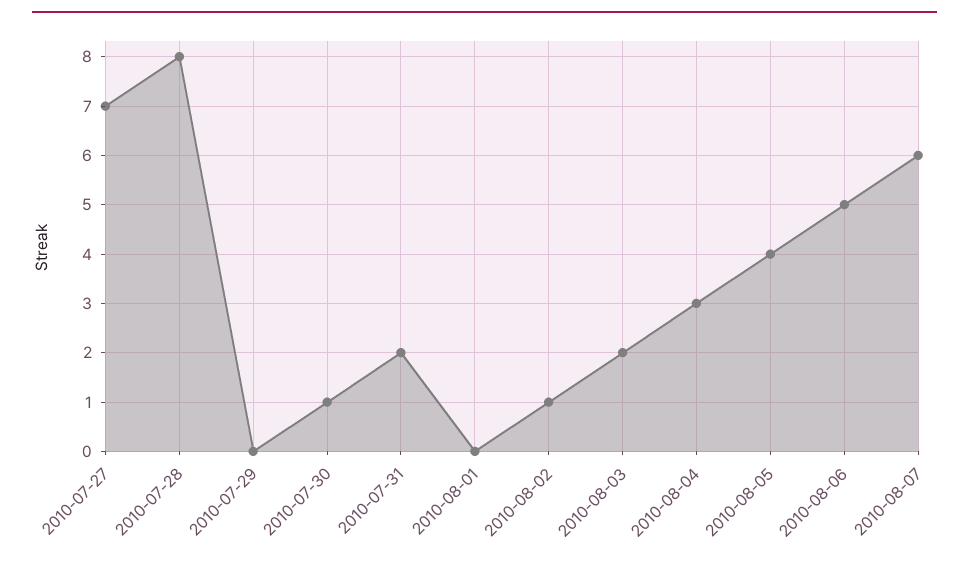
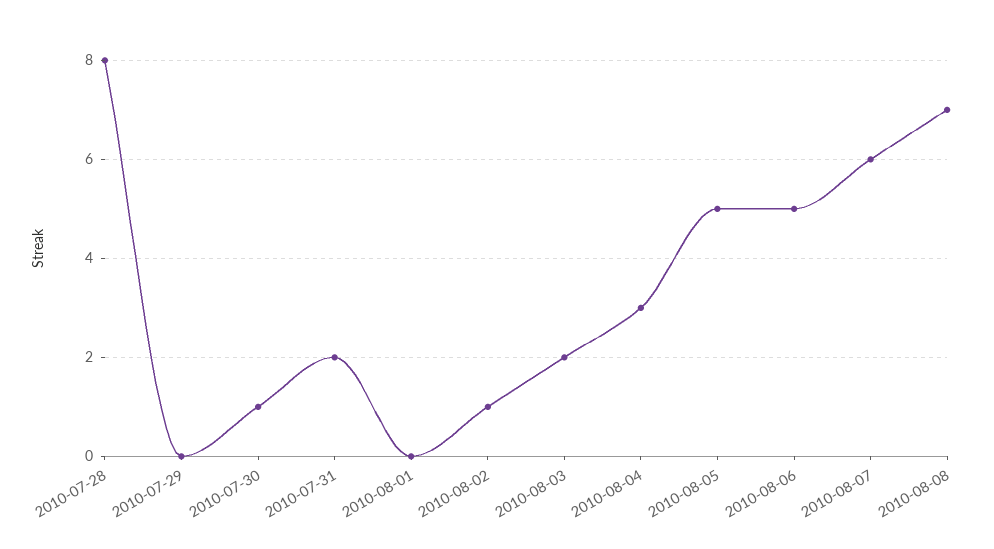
2010-07-27: 7 -> none
2010-08-05: 4 -> 5
2010-08-08: none -> 7

